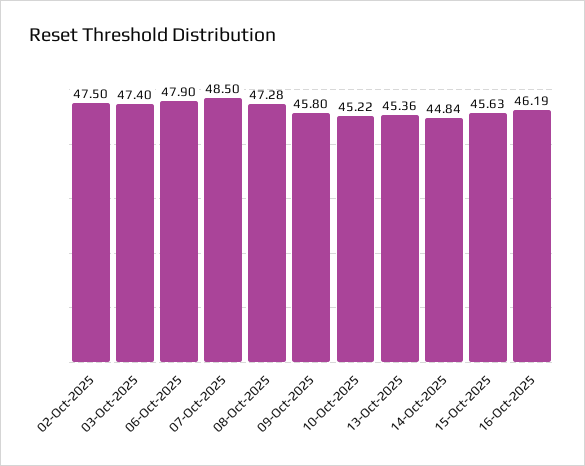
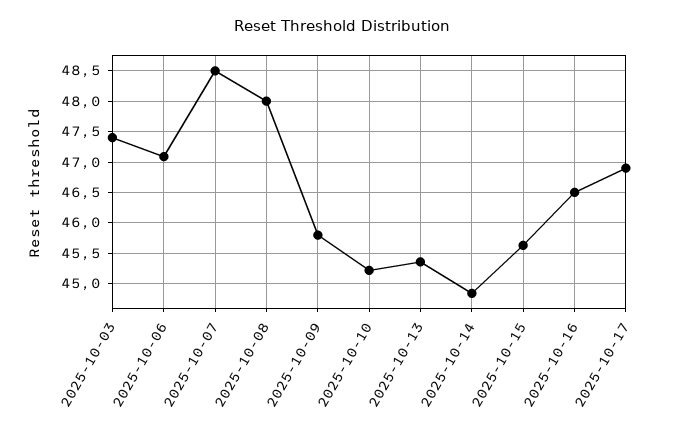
02-Oct-2025: 47.5 -> none
06-Oct-2025: 47.9 -> 47.1
08-Oct-2025: 47.28 -> 48
16-Oct-2025: 46.19 -> 46.5
2025-10-17: none -> 46.9

